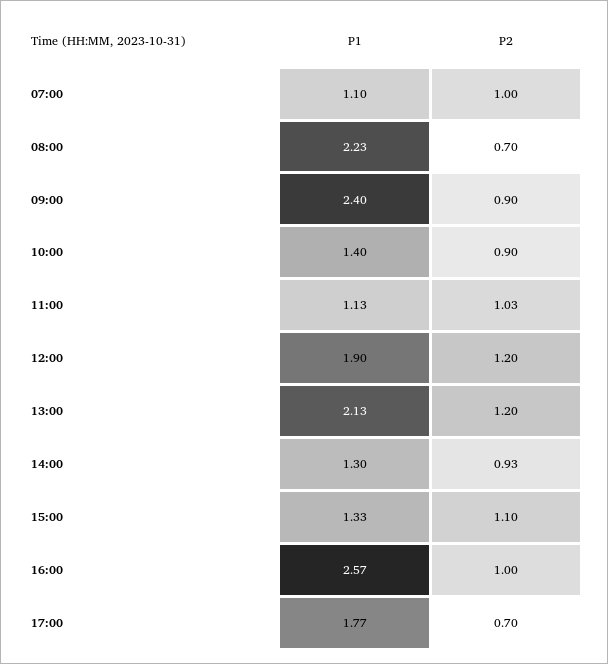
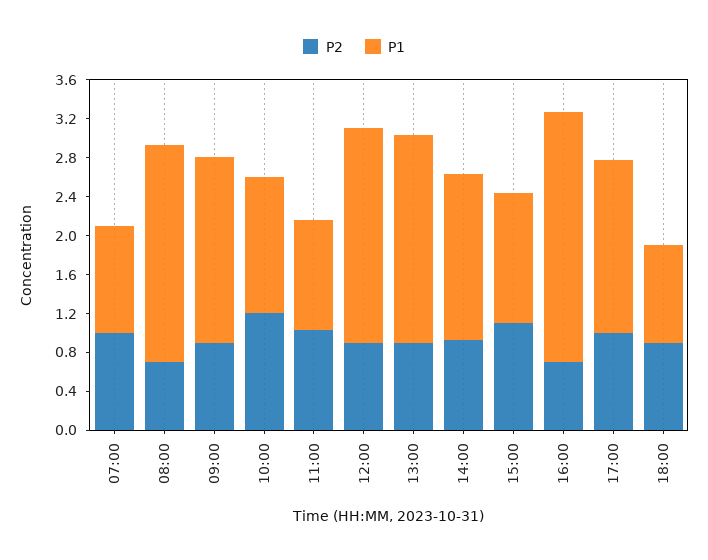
P1, 09:00: 2.4 -> 1.9
P2, 10:00: 0.9 -> 1.2
P1, 12:00: 1.9 -> 2.2
P2, 12:00: 1.2 -> 0.9
P2, 13:00: 1.2 -> 0.9
P1, 14:00: 1.3 -> 1.7
P2, 16:00: 1 -> 0.7
P2, 17:00: 0.7 -> 1
P2, 18:00: none -> 0.9
P1, 18:00: none -> 1

